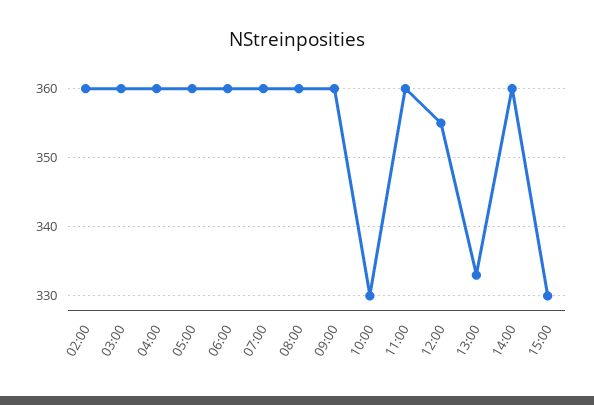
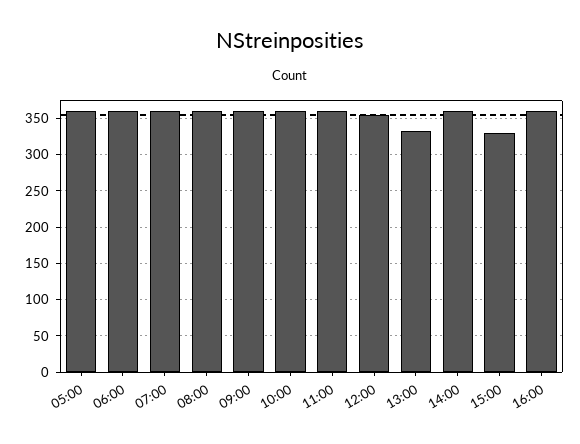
02:00: 360 -> none
03:00: 360 -> none
04:00: 360 -> none
10:00: 330 -> 360
16:00: none -> 360

